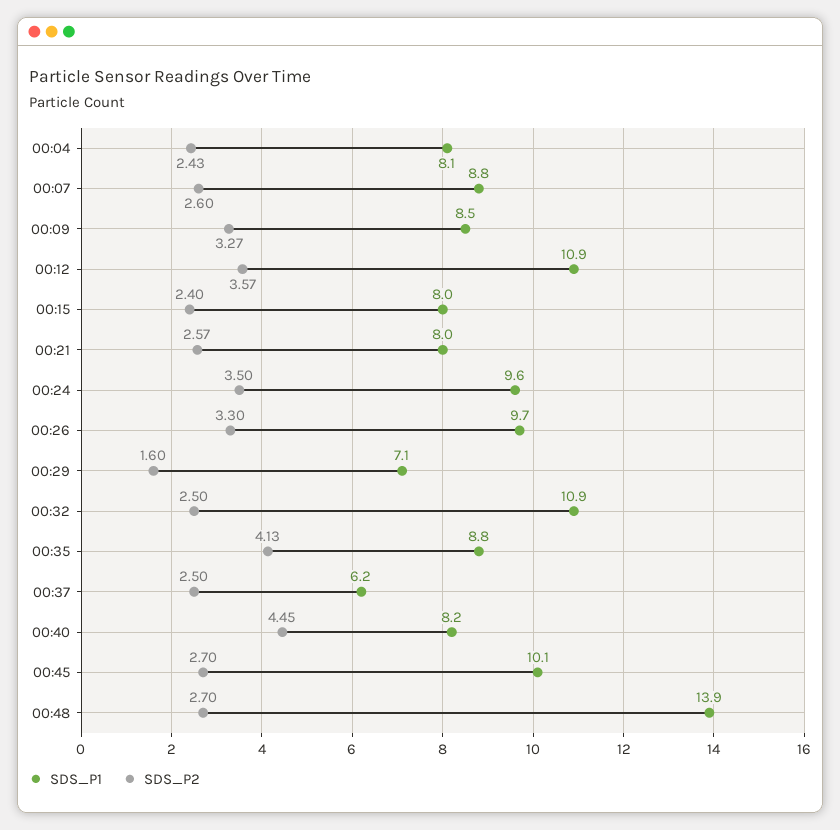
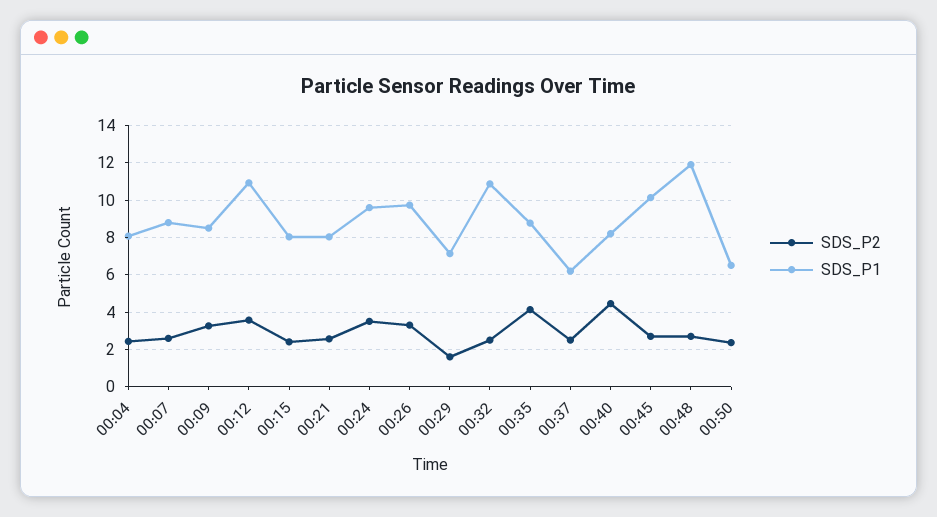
SDS_P1, 00:48: 13.9 -> 12
SDS_P2, 00:50: none -> 2.5
SDS_P1, 00:50: none -> 6.5

